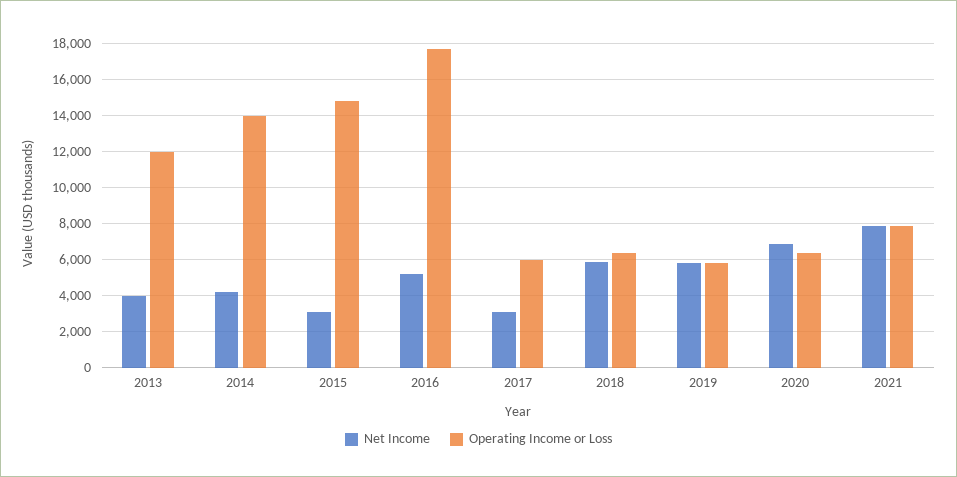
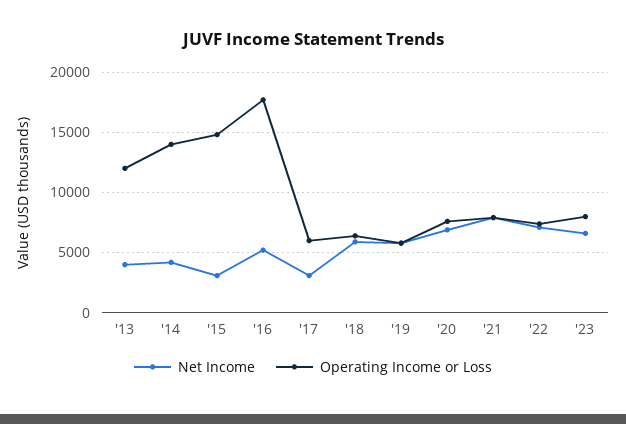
Operating Income or Loss, 2020: 6500 -> 7500
Net Income, '22: none -> 7000
Operating Income or Loss, '22: none -> 7500
Net Income, '23: none -> 6500
Operating Income or Loss, '23: none -> 8000

